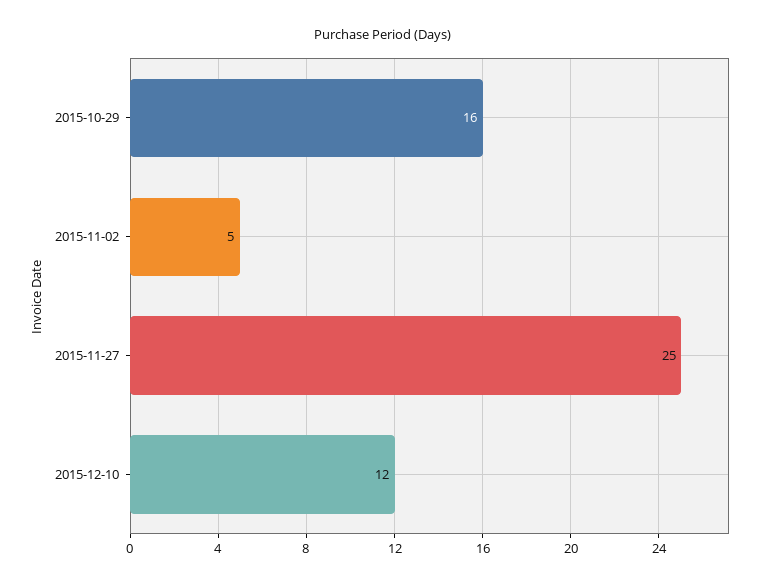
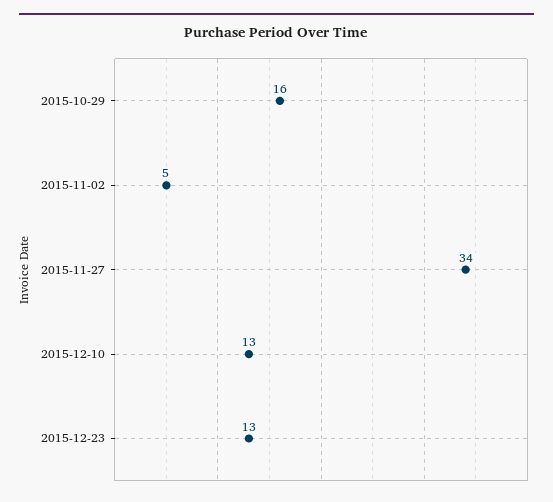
2015-11-27: 25 -> 34
2015-12-10: 12 -> 13
2015-12-23: none -> 13

